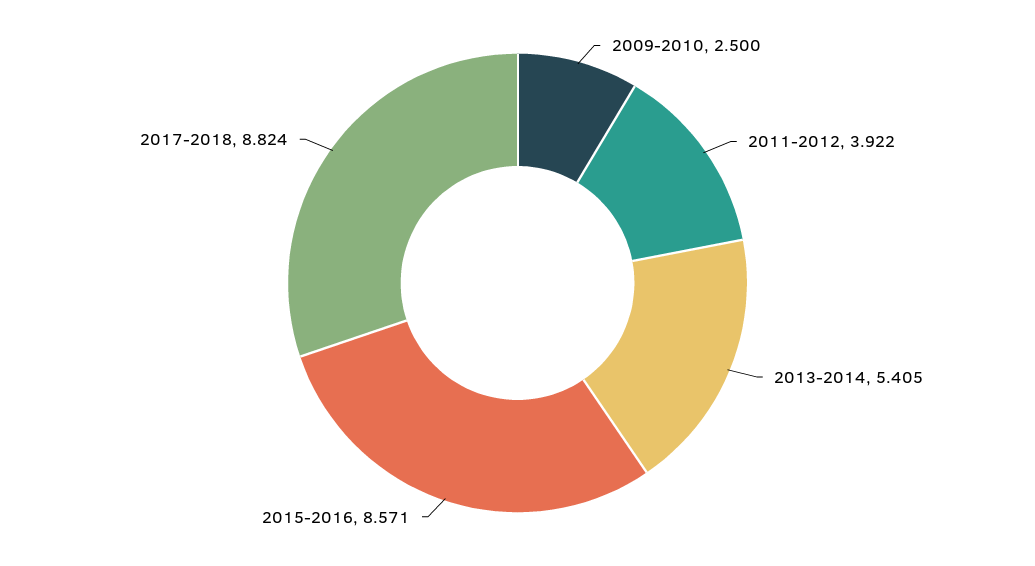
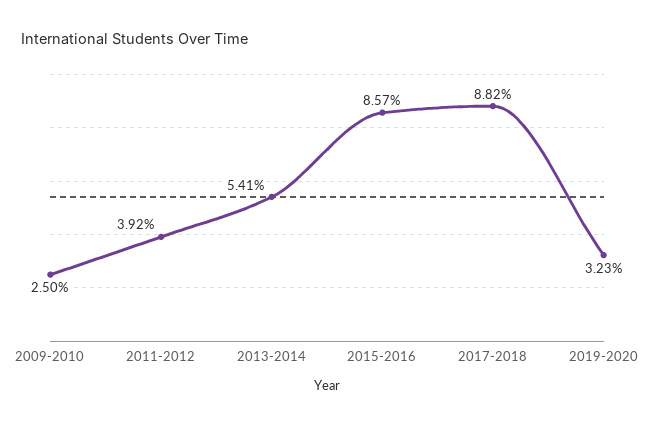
2019-2020: none -> 3.23

